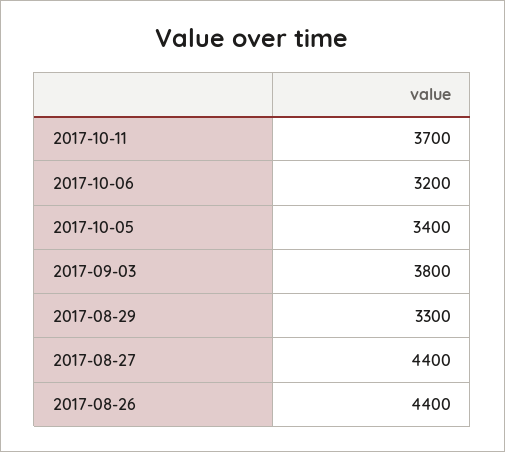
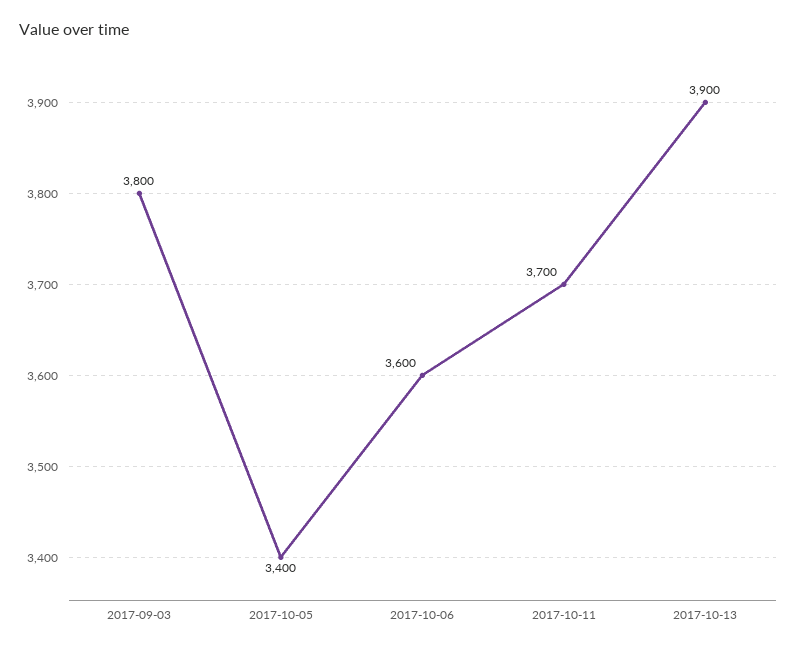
2017-10-06: 3200 -> 3600
2017-08-29: 3300 -> none
2017-08-27: 4400 -> none
2017-08-26: 4400 -> none
2017-10-13: none -> 3900

